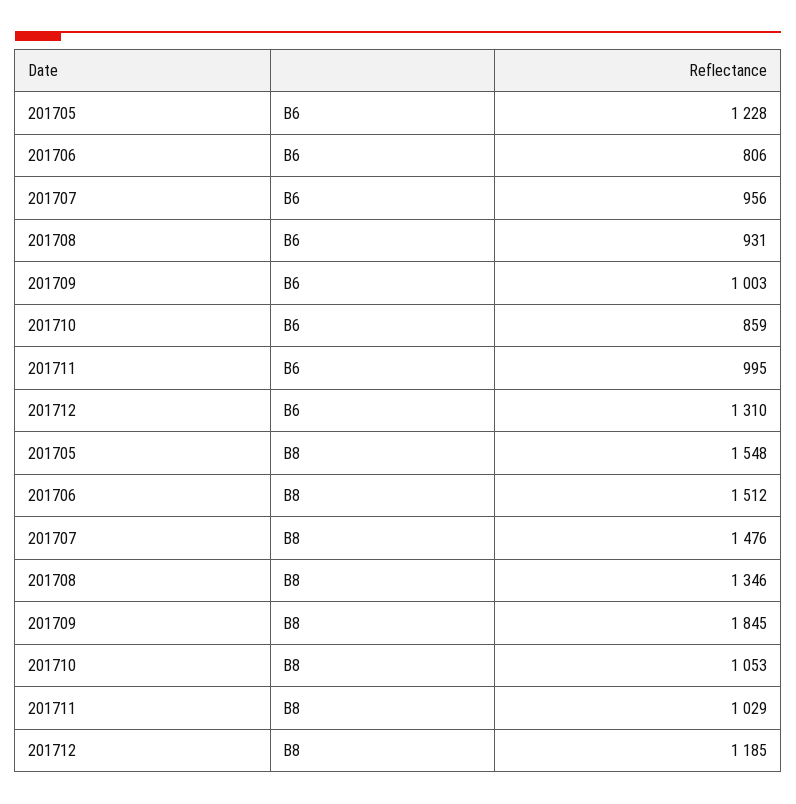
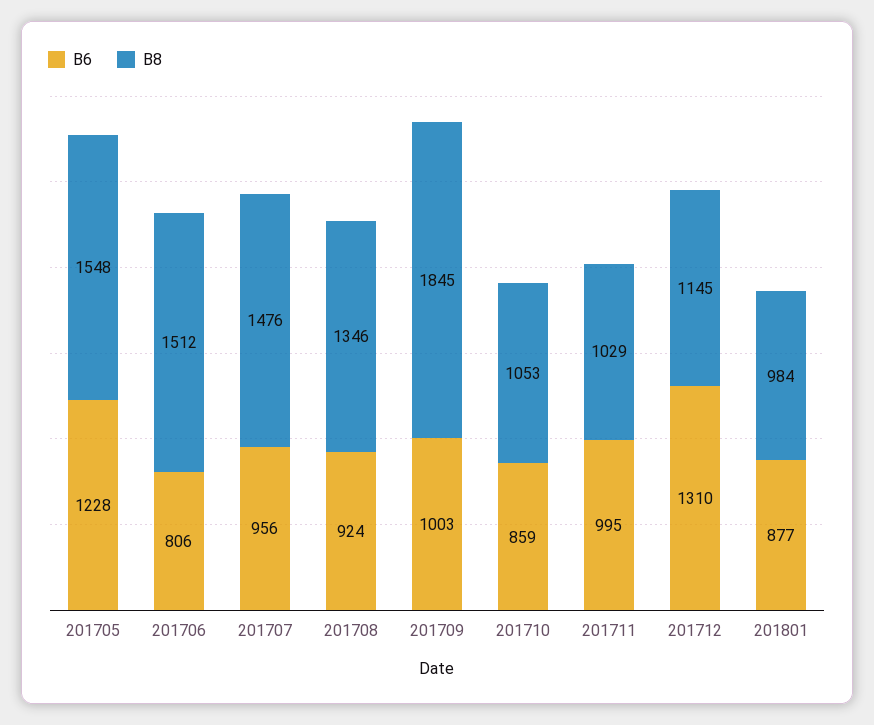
B6, 201708: 931 -> 924
B8, 201712: 1185 -> 1145
B6, 201801: none -> 877
B8, 201801: none -> 984

